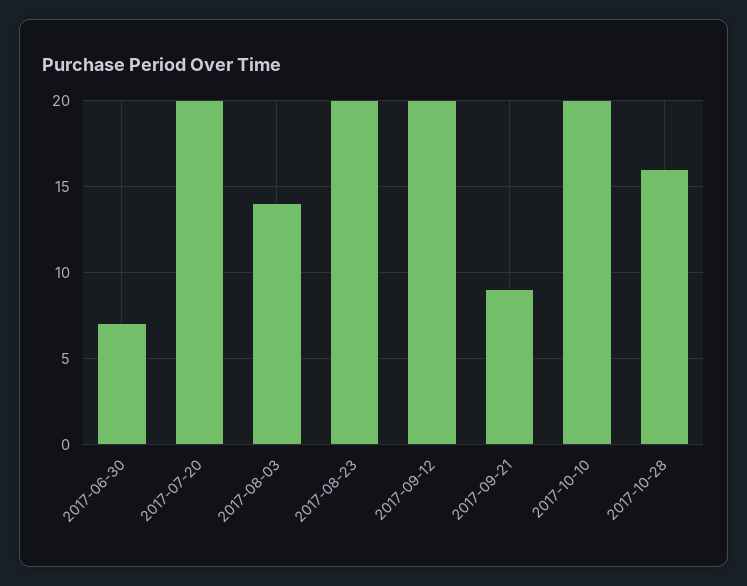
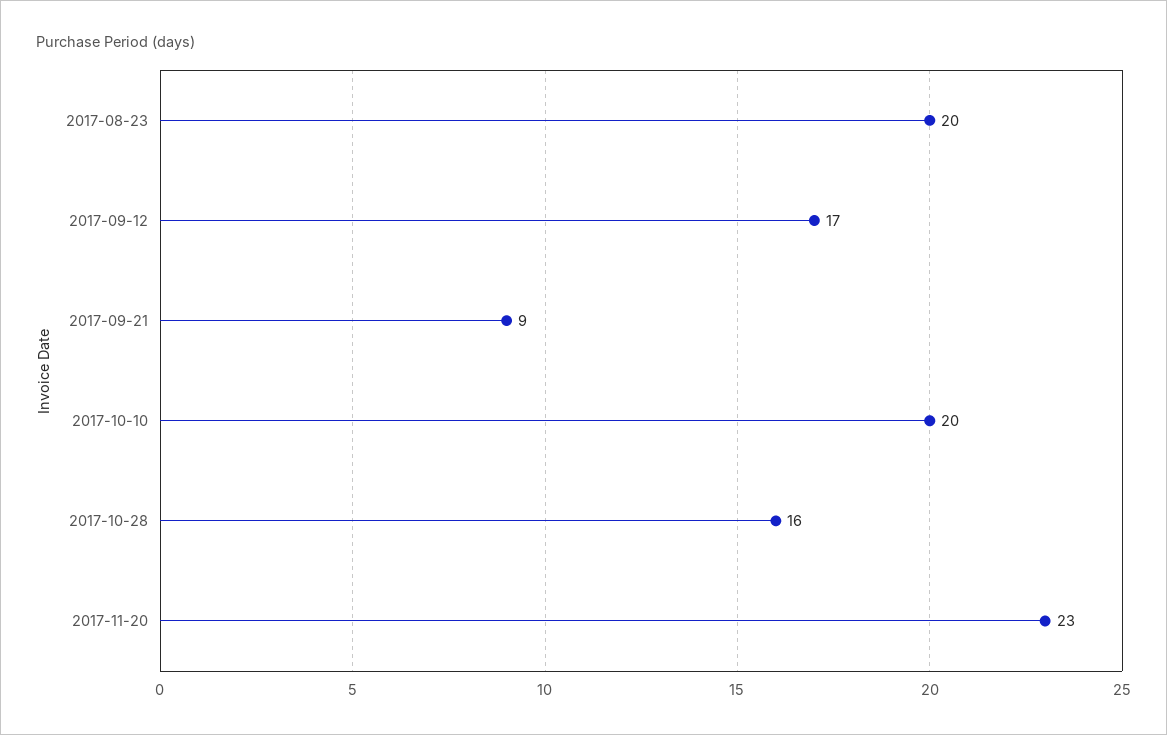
2017-06-30: 7 -> none
2017-07-20: 20 -> none
2017-08-03: 14 -> none
2017-09-12: 20 -> 17
2017-11-20: none -> 23

